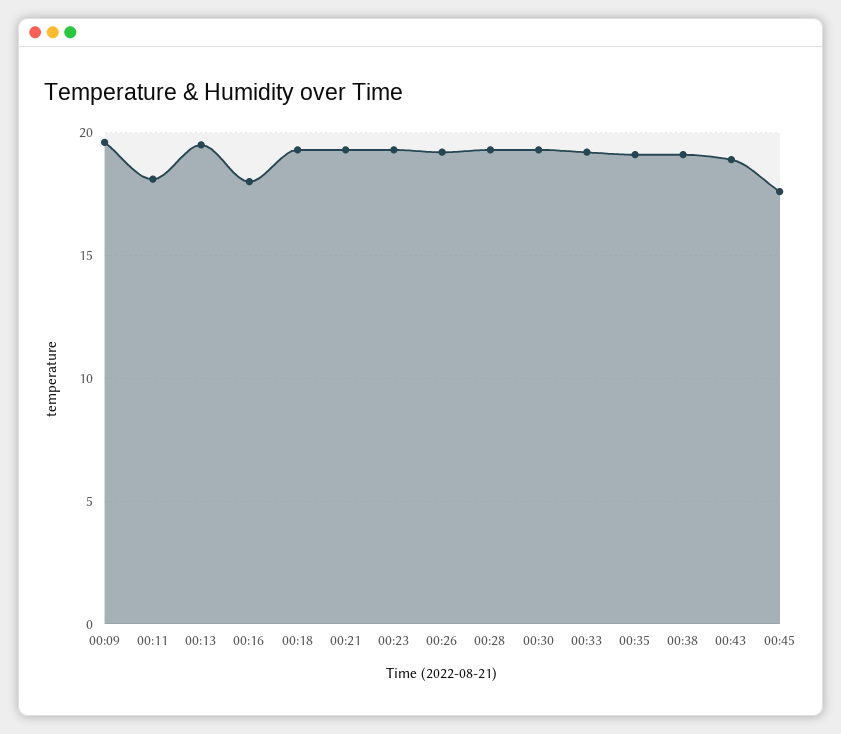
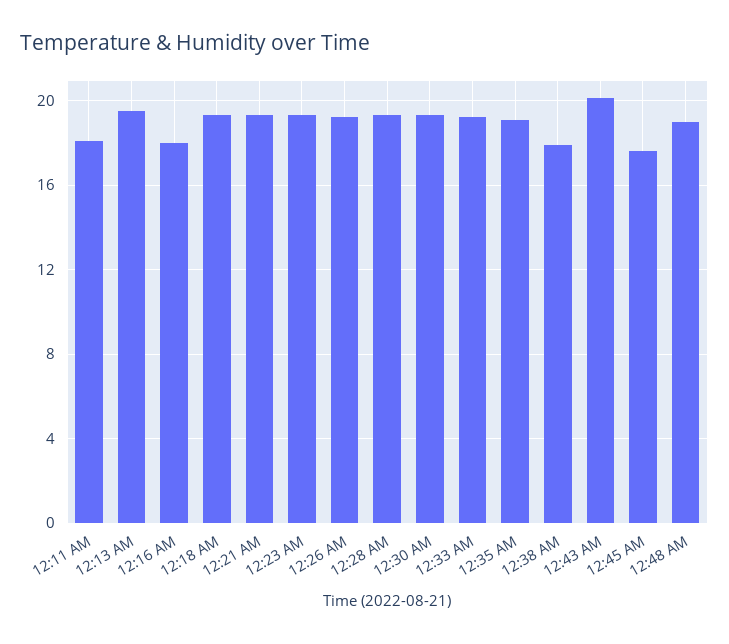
00:09: 19.5 -> none
00:38: 19 -> 18
00:43: 19 -> 20
12:48 AM: none -> 19

